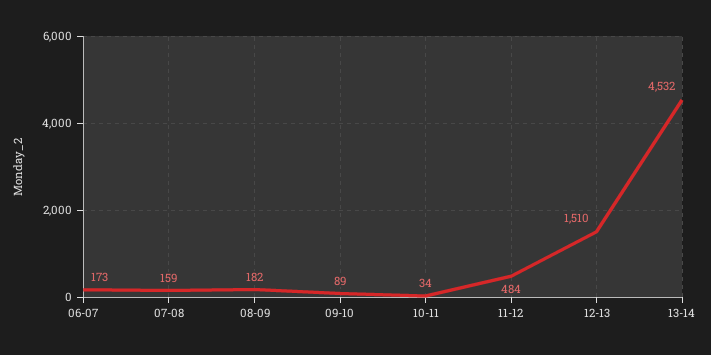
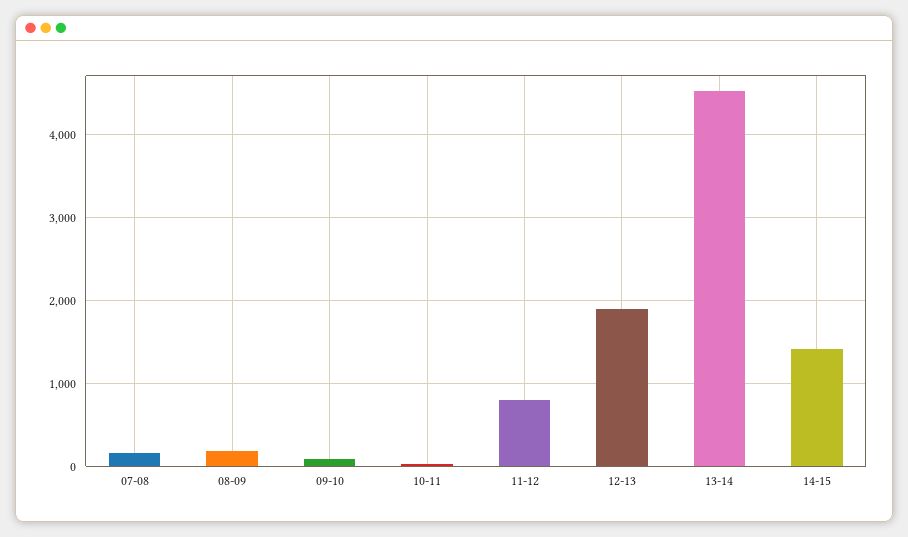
06-07: 173 -> none
11-12: 484 -> 800
12-13: 1510 -> 1900
14-15: none -> 1400

